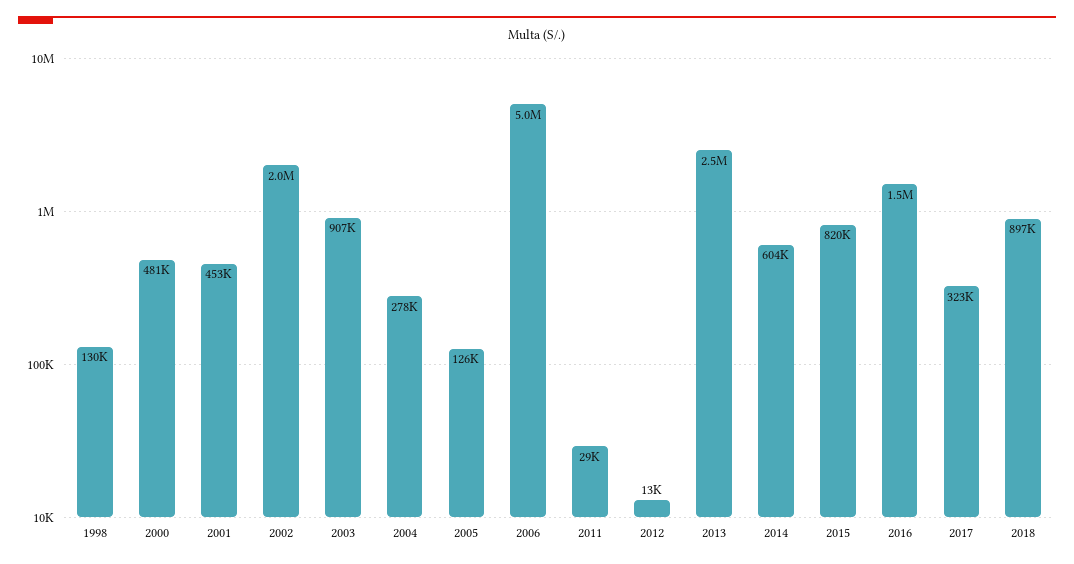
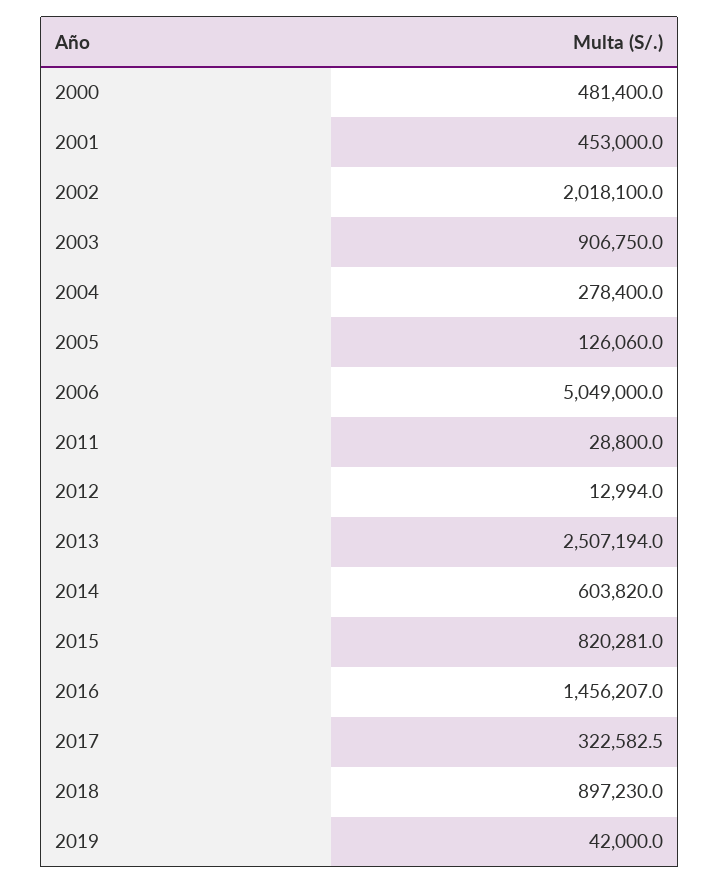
1998: 130000 -> none
2019: none -> 42000

